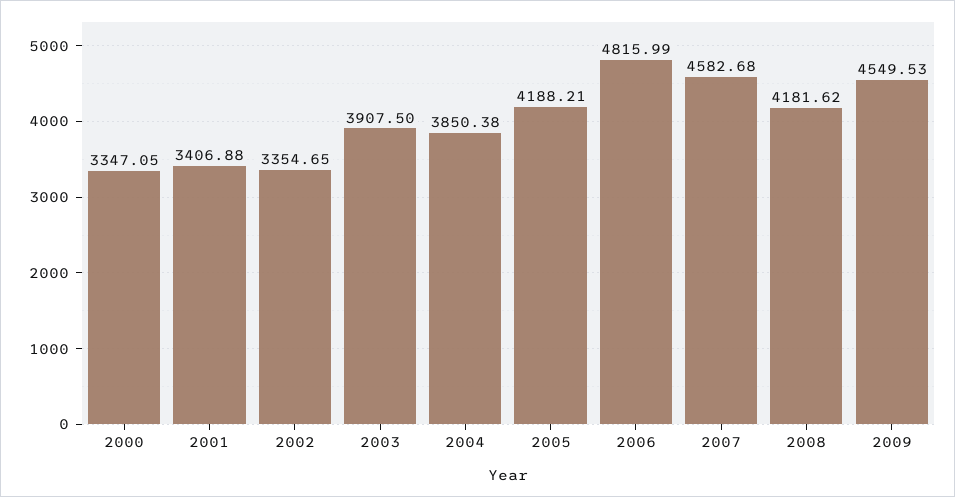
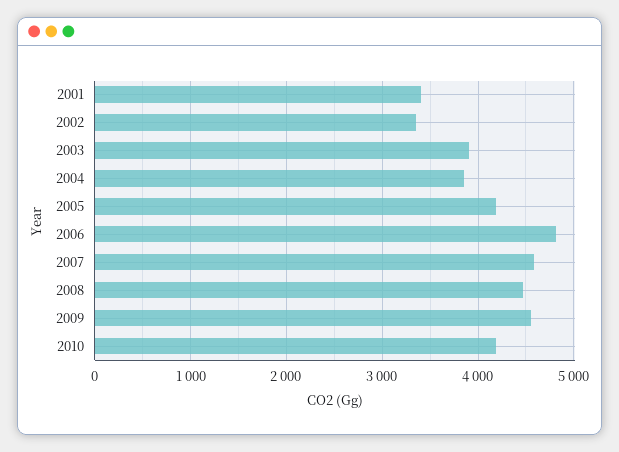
2000: 3347.05 -> none
2008: 4181.62 -> 4500
2010: none -> 4200

